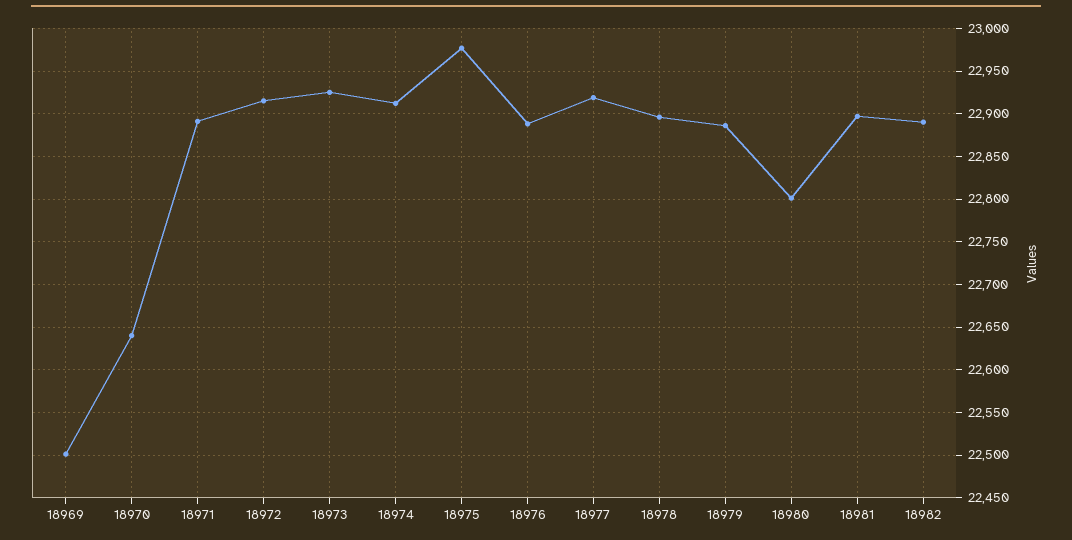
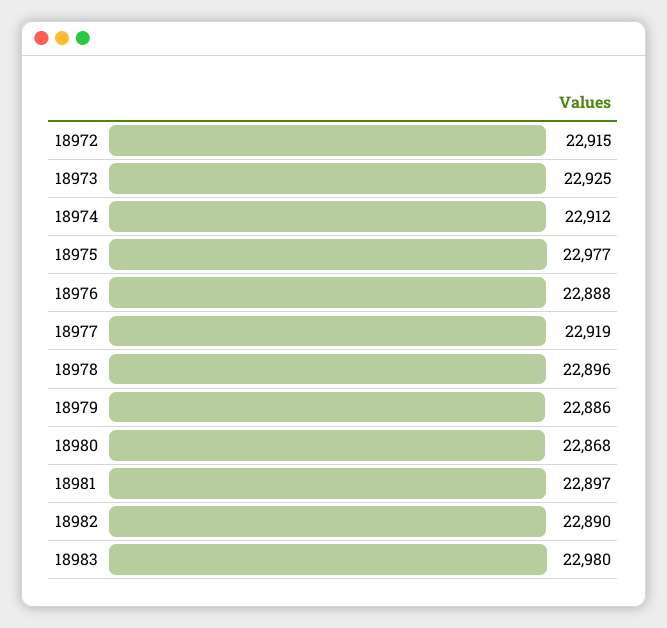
18969: 22500 -> none
18970: 22640 -> none
18971: 22890 -> none
18980: 22800 -> 22868
18983: none -> 22980

